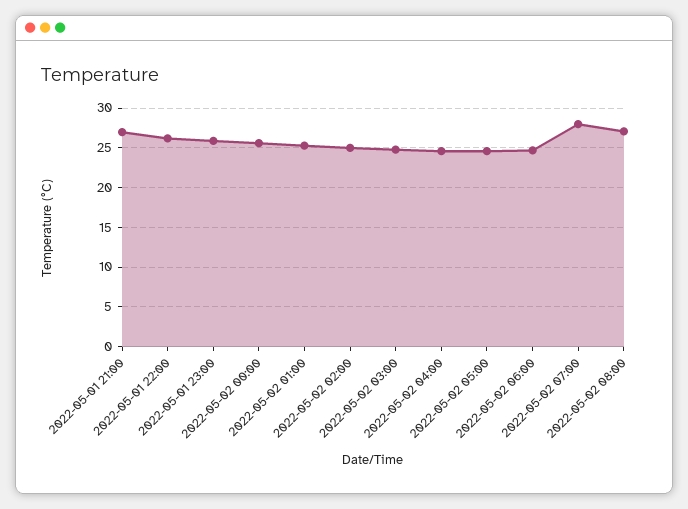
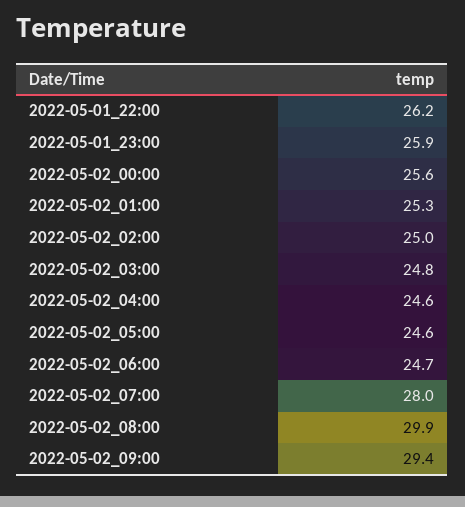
2022-05-01 21:00: 27 -> none
2022-05-02 08:00: 27 -> 29.9
2022-05-02_09:00: none -> 29.4

